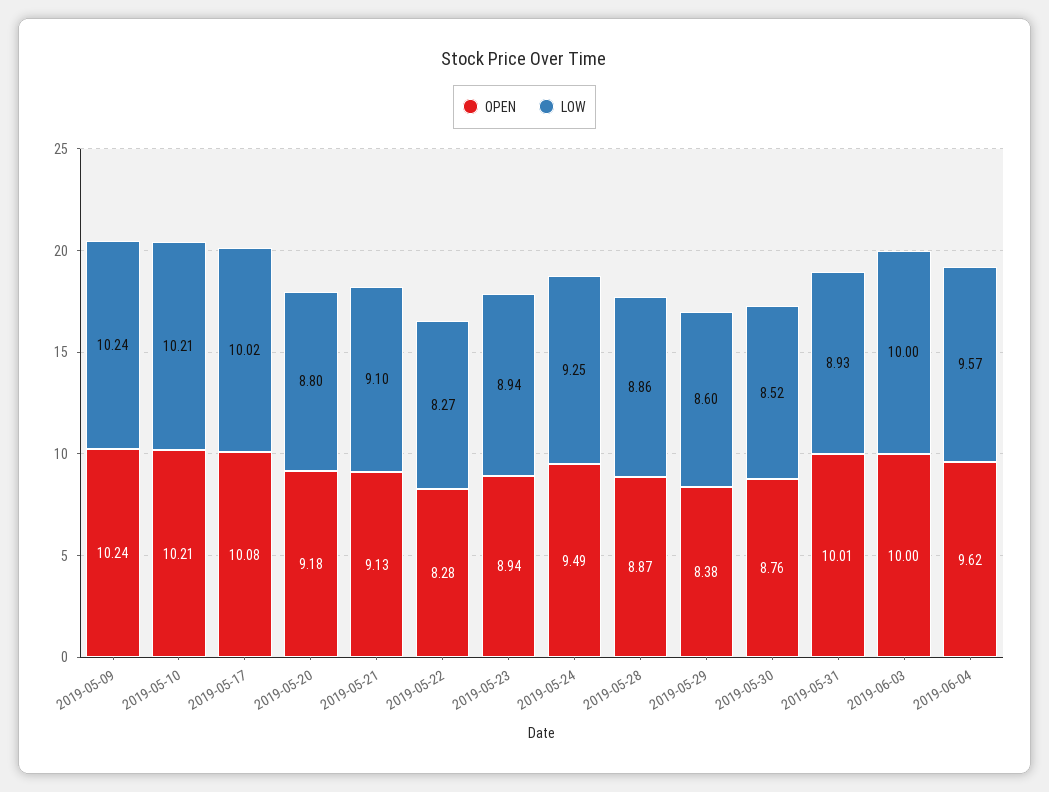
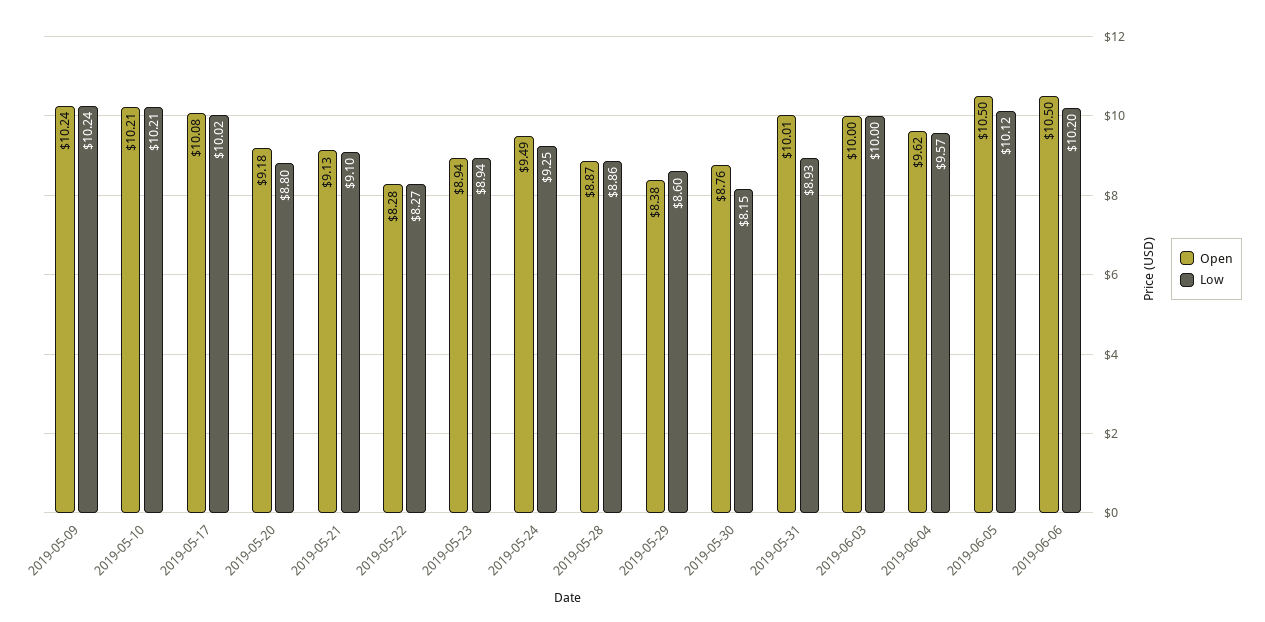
LOW, 2019-05-30: 8.52 -> 8.15
OPEN, 2019-06-05: none -> 10.5
LOW, 2019-06-05: none -> 10.12
OPEN, 2019-06-06: none -> 10.5
LOW, 2019-06-06: none -> 10.2

